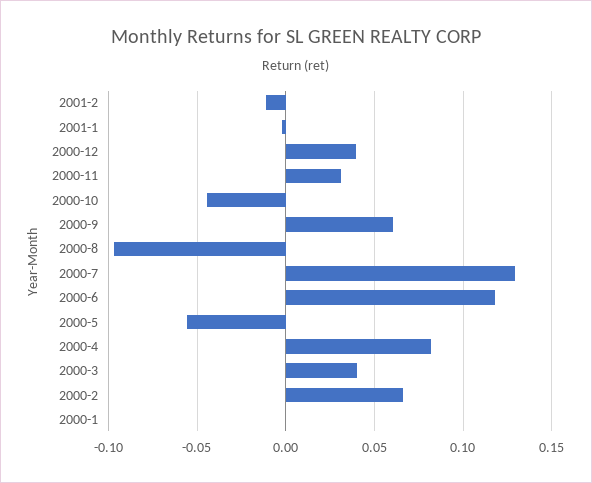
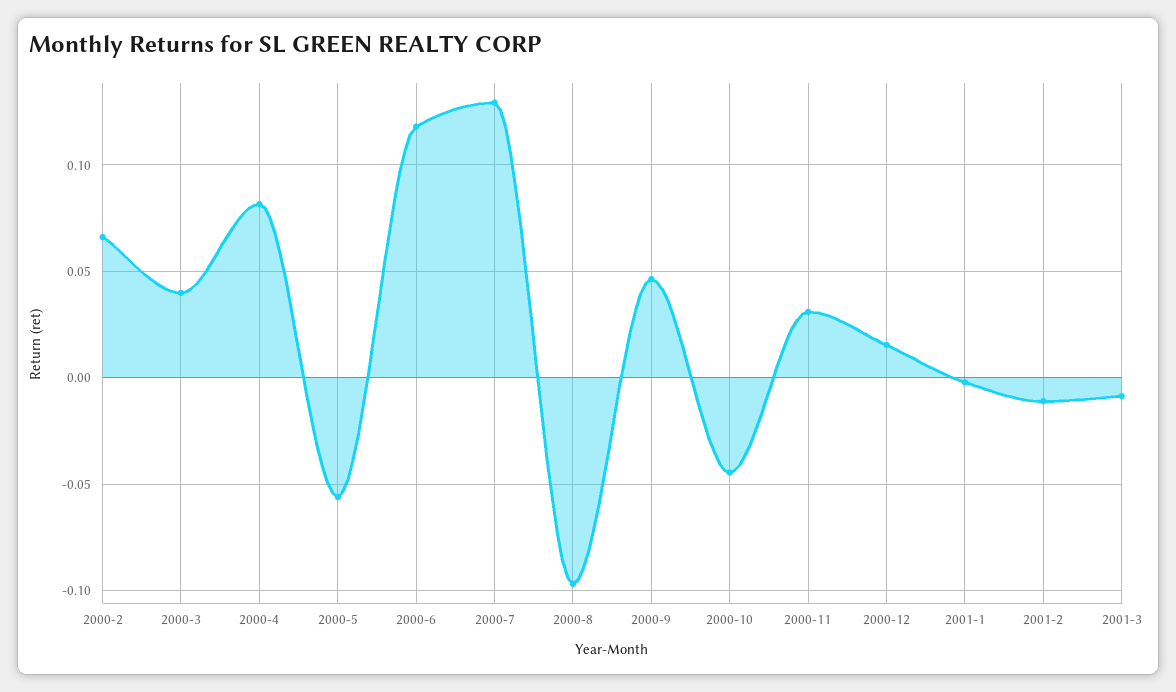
2000-12: 0.04 -> 0.015
2000-9: 0.06 -> 0.045
2000-1: 0 -> none
2001-3: none -> -0.01

